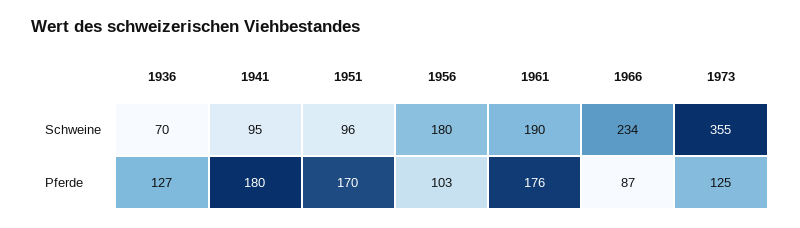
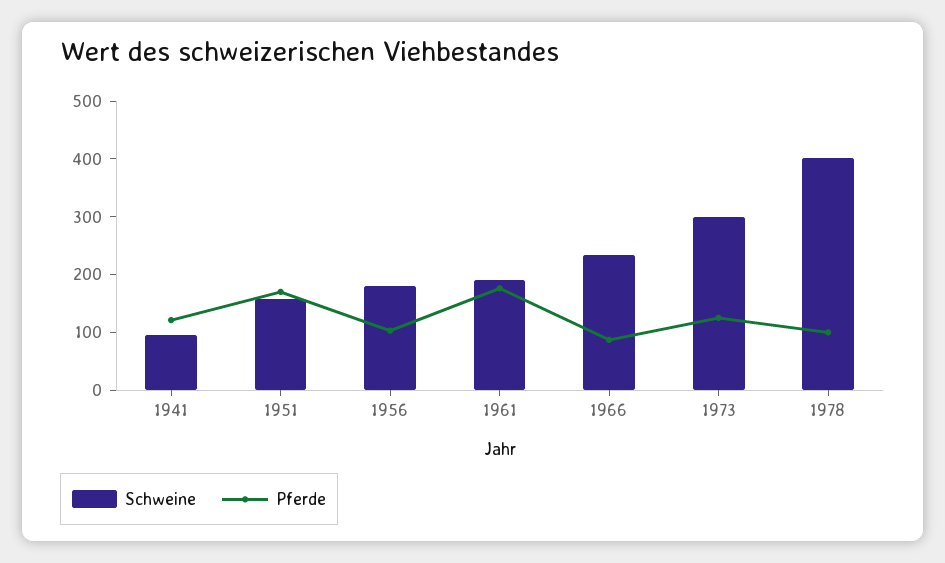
Schweine, 1936: 70 -> none
Schweine, 1951: 96 -> 160
Schweine, 1973: 355 -> 300
Pferde, 1936: 127 -> none
Pferde, 1941: 180 -> 120
Schweine, 1978: none -> 400
Pferde, 1978: none -> 100

